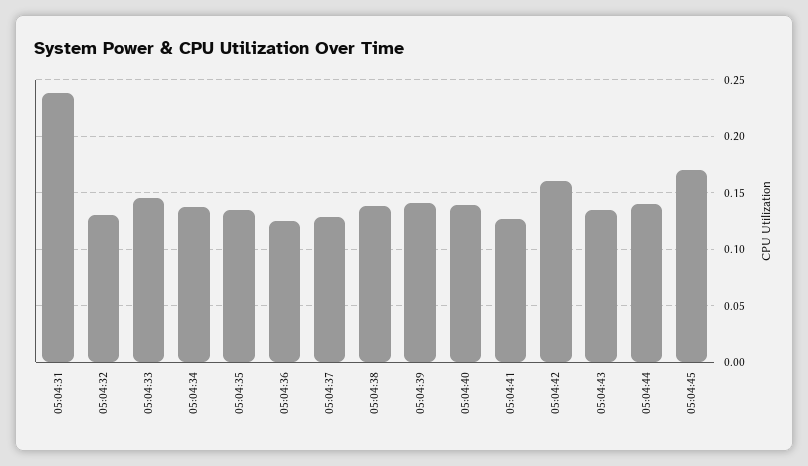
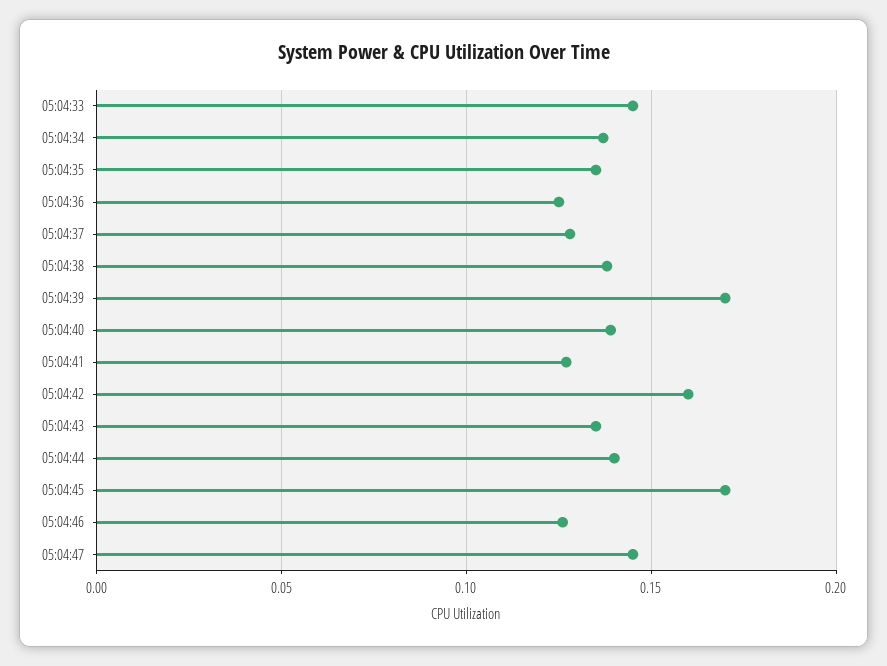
05:04:31: 0.24 -> none
05:04:32: 0.13 -> none
05:04:39: 0.14 -> 0.17
05:04:46: none -> 0.125
05:04:47: none -> 0.145

